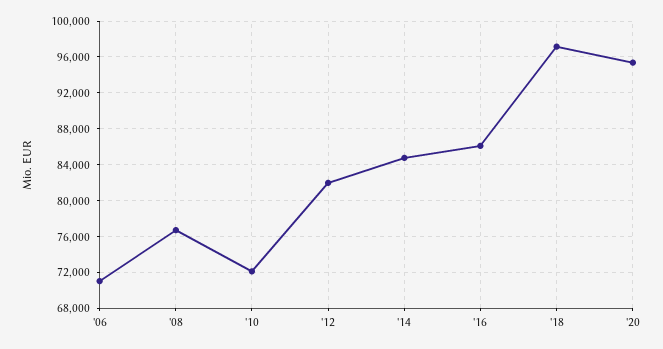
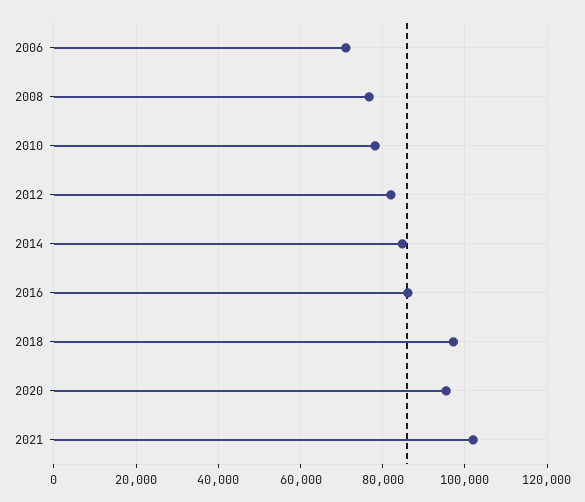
'10: 72000 -> 78000
2021: none -> 102000

